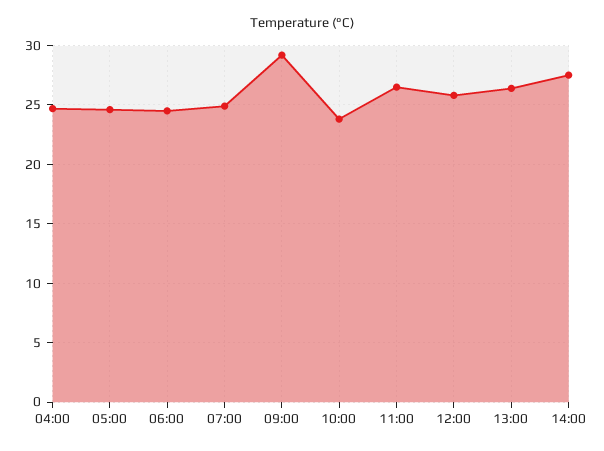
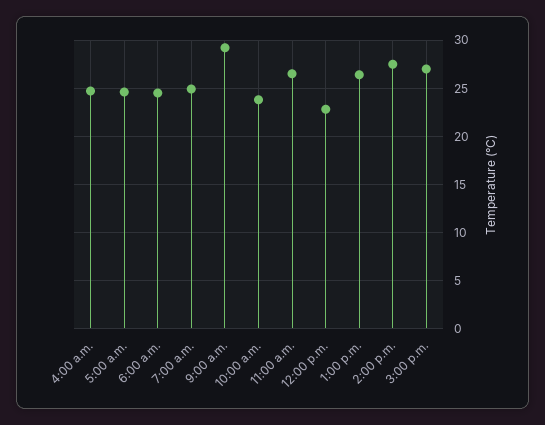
12:00: 26 -> 23
3:00 p.m.: none -> 27

